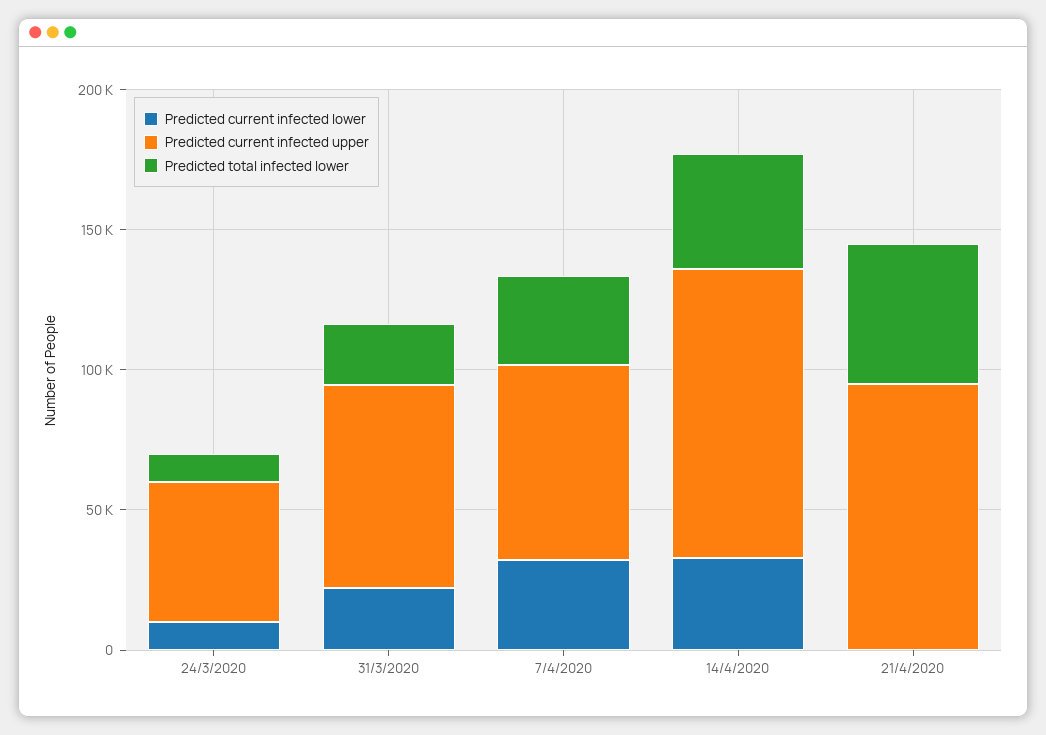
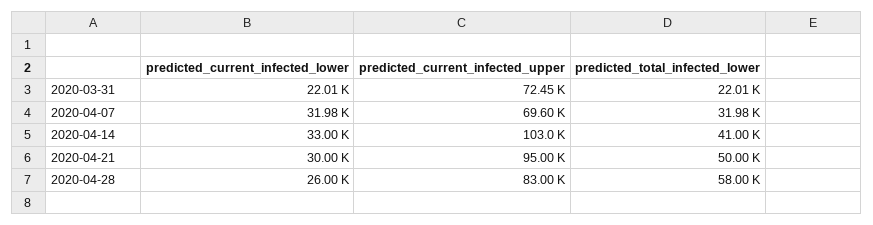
Predicted current infected lower, 24/3/2020: 10000 -> none
Predicted current infected upper, 24/3/2020: 50000 -> none
Predicted total infected lower, 24/3/2020: 10000 -> none
Predicted current infected lower, 21/4/2020: 0 -> 30000
Predicted current infected lower, 2020-04-28: none -> 26000
Predicted current infected upper, 2020-04-28: none -> 83000
Predicted total infected lower, 2020-04-28: none -> 58000

